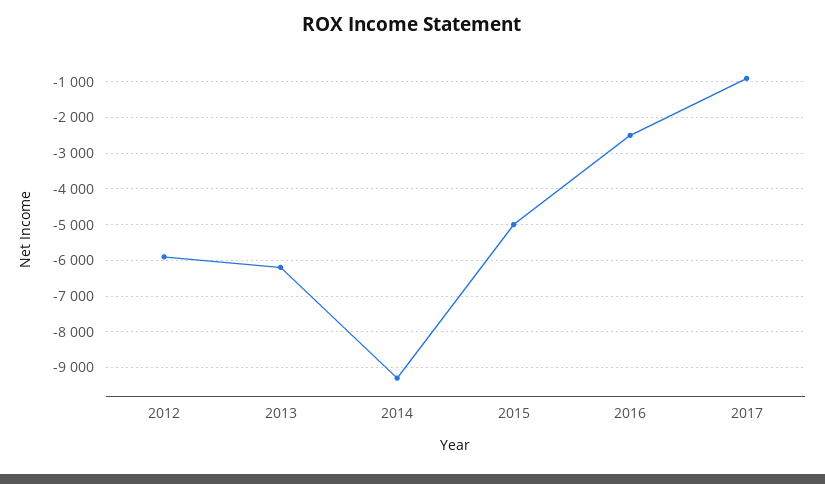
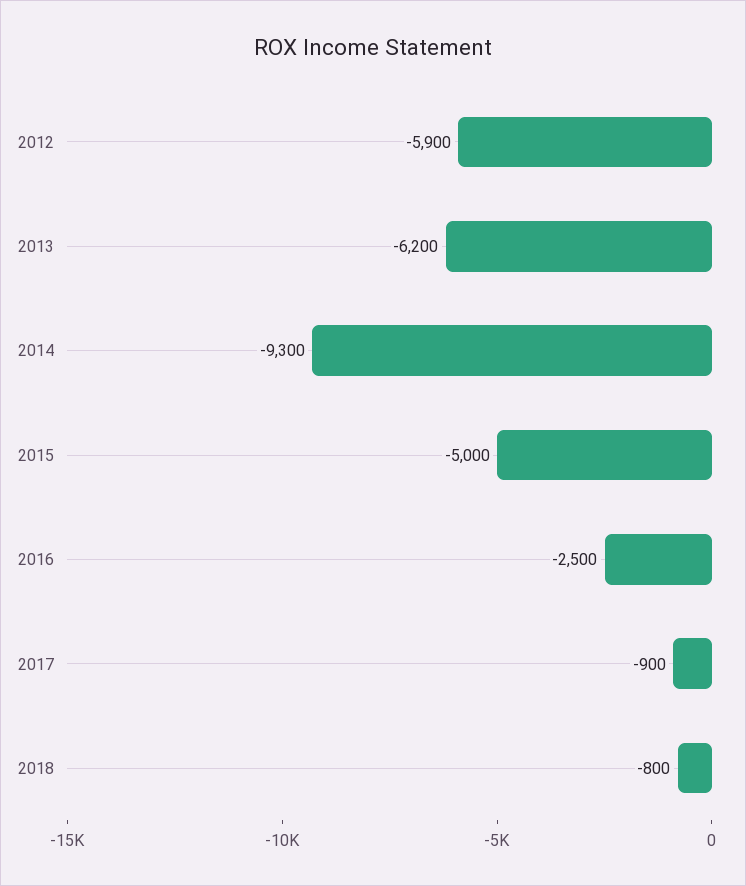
2018: none -> -800

